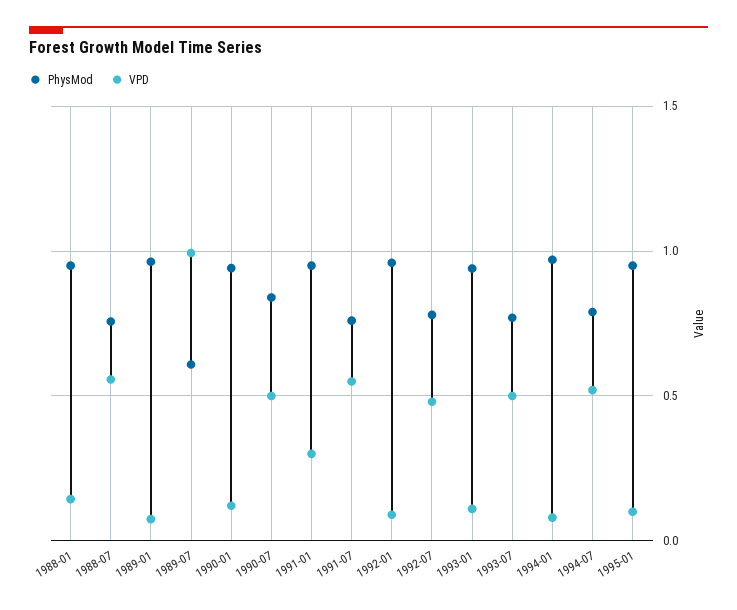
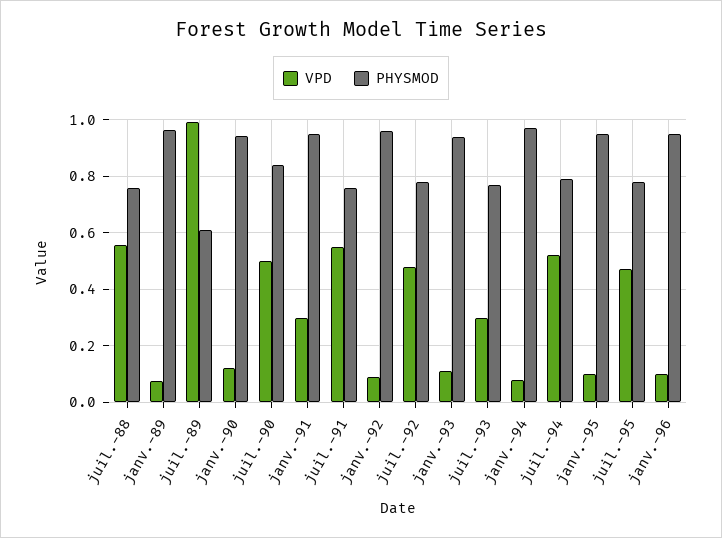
PhysMod, 1988-01: 0.95 -> none
VPD, 1988-01: 0.15 -> none
VPD, 1993-07: 0.5 -> 0.3
VPD, juil.-95: none -> 0.475
PhysMod, juil.-95: none -> 0.775
VPD, janv.-96: none -> 0.1
PhysMod, janv.-96: none -> 0.95

